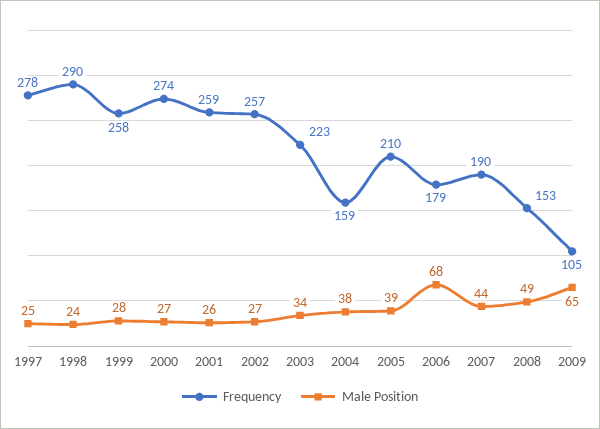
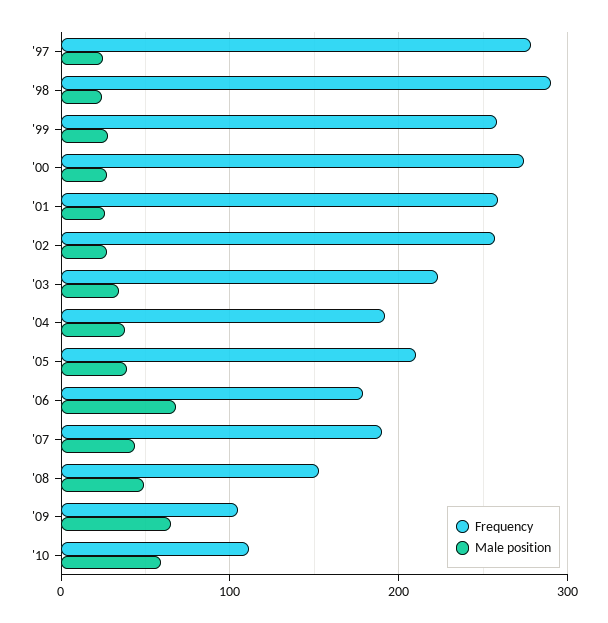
Frequency, 2004: 159 -> 190
Frequency, '10: none -> 110
Male Position, '10: none -> 60

